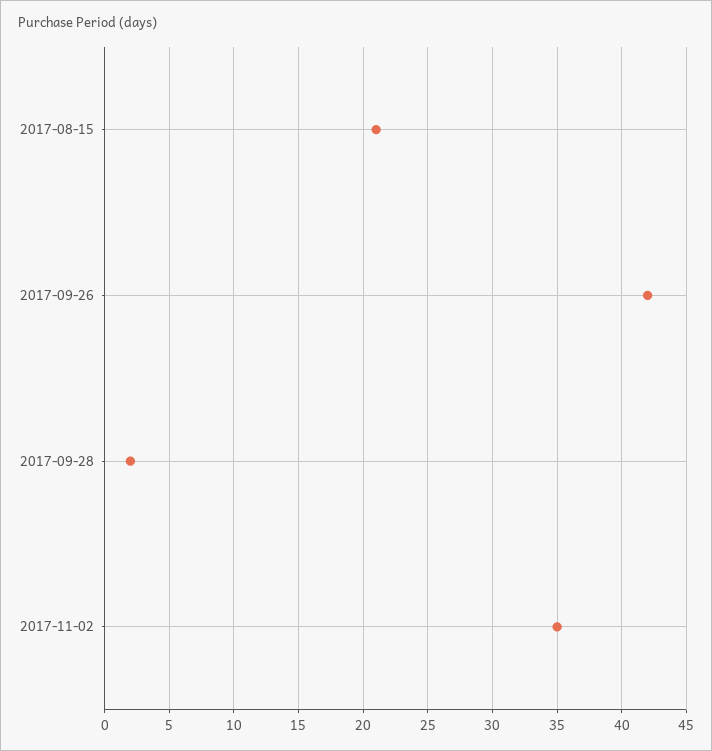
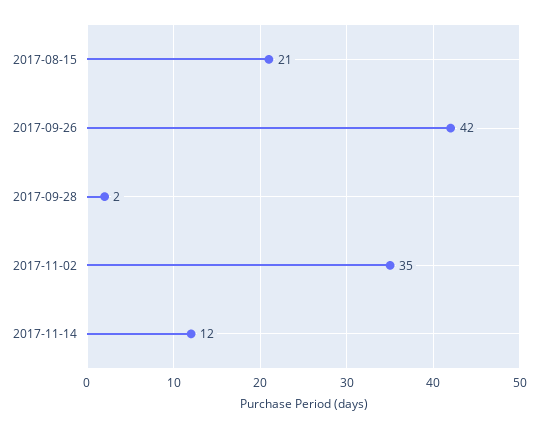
2017-11-14: none -> 12

